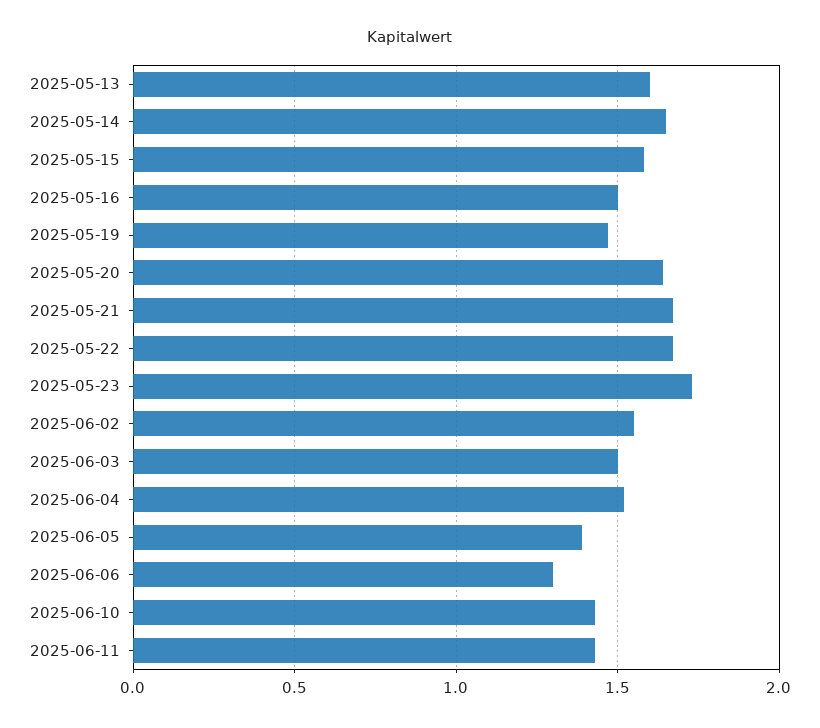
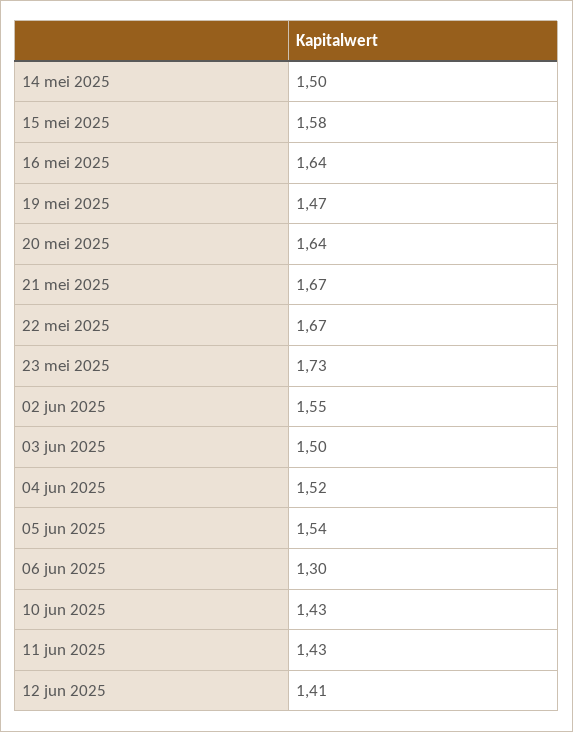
2025-05-13: 1.6 -> none
2025-05-14: 1.65 -> 1.5
2025-05-16: 1.5 -> 1.64
2025-06-05: 1.4 -> 1.54
12 jun 2025: none -> 1.41

